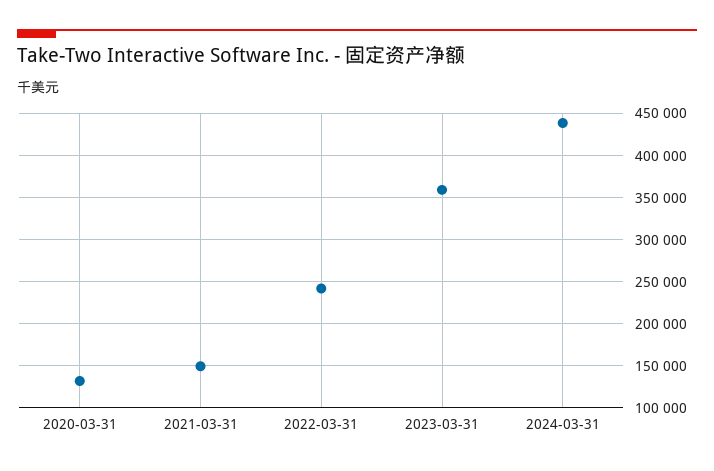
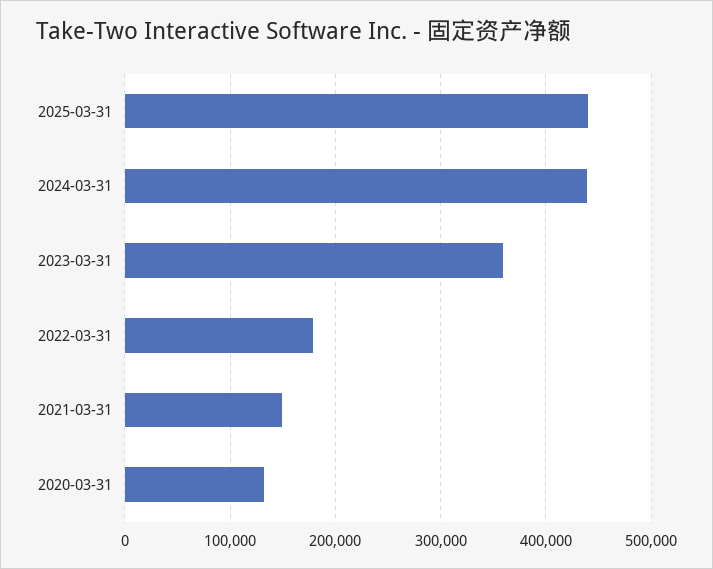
2022-03-31: 240000 -> 180000
2025-03-31: none -> 440000

